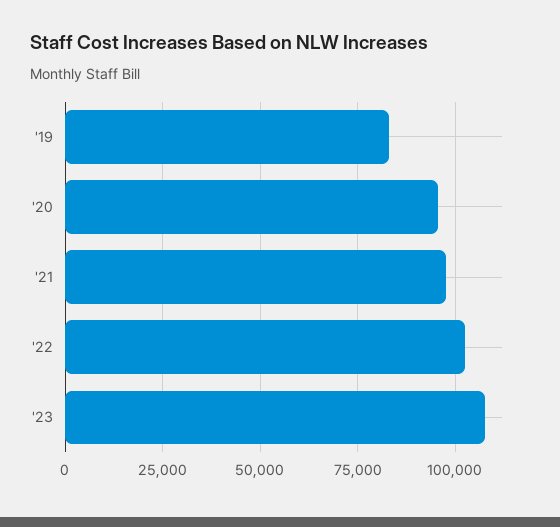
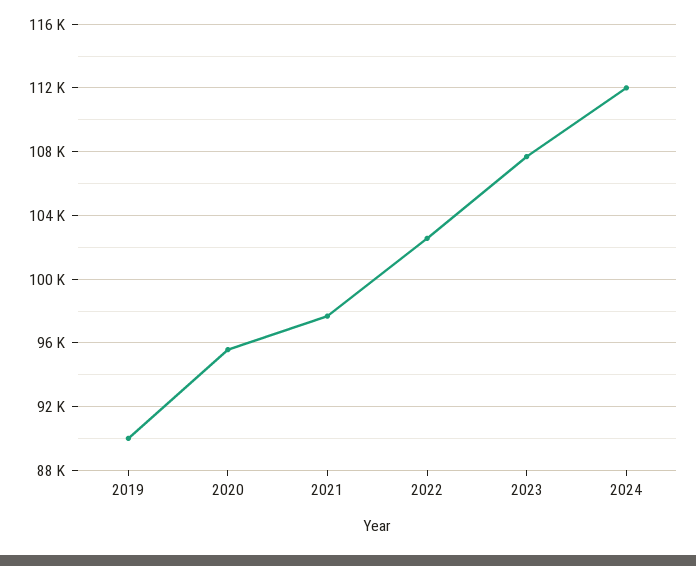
'19: 82500 -> 90000
2024: none -> 112000

